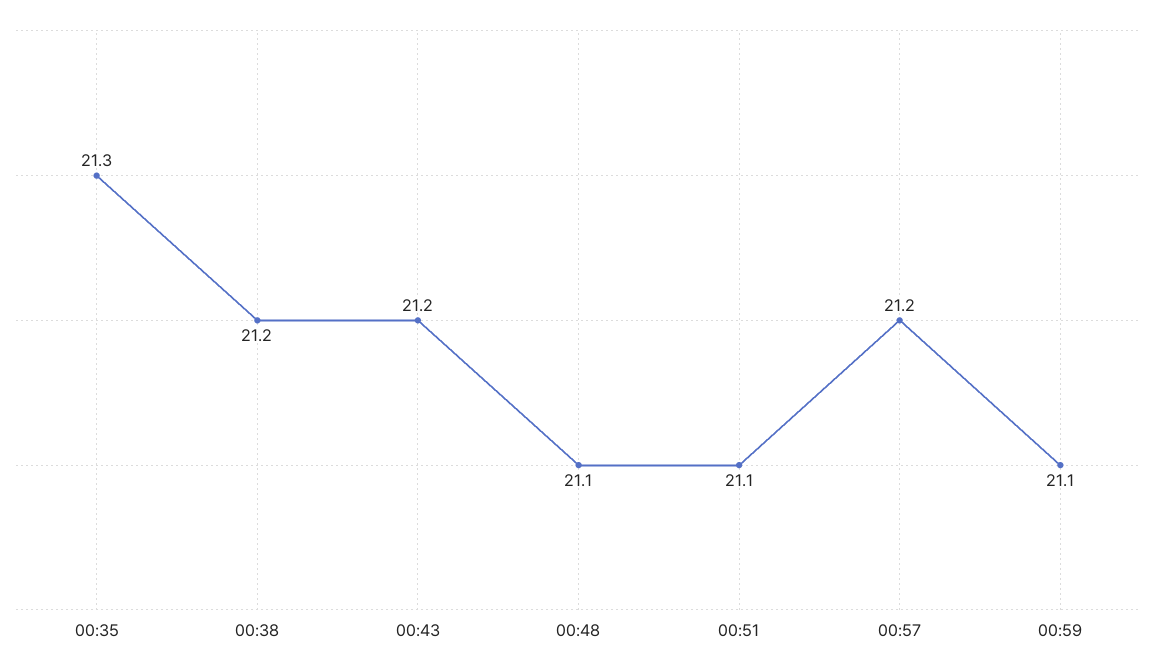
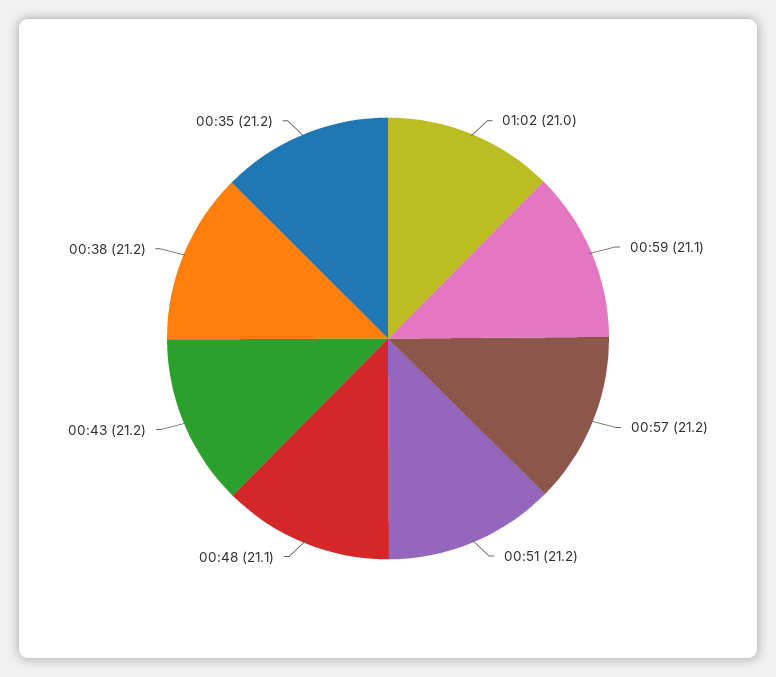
00:35: 21.3 -> 21.2
00:51: 21.1 -> 21.2
01:02: none -> 21

